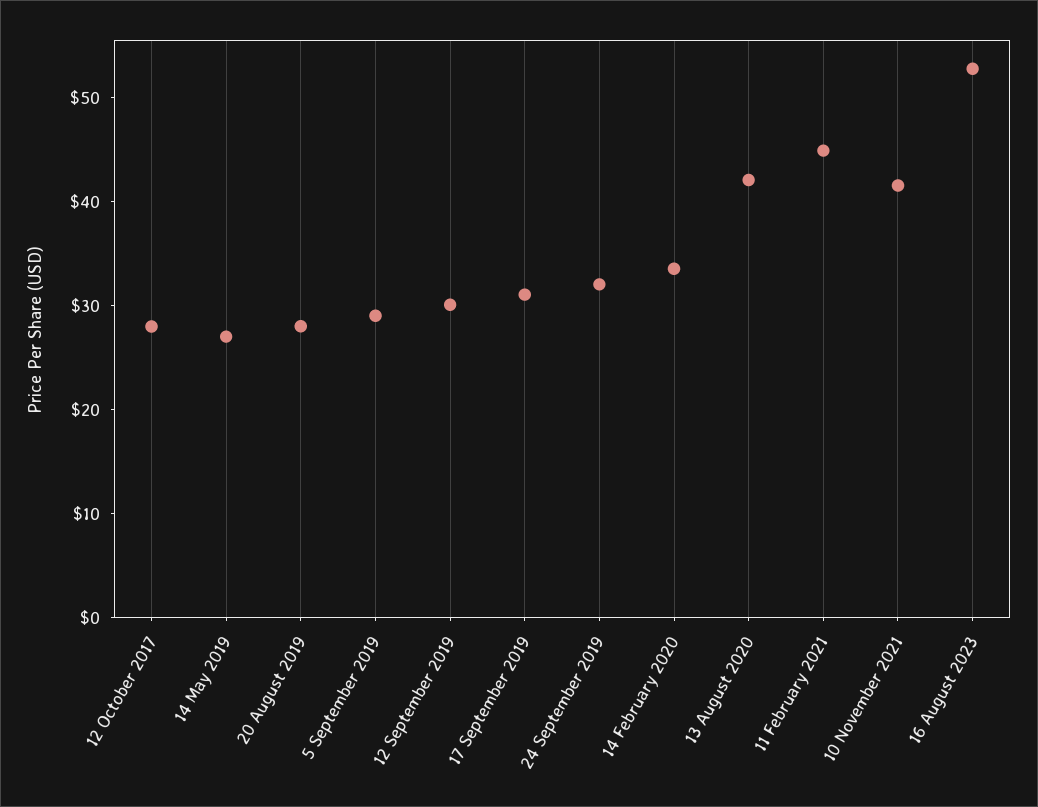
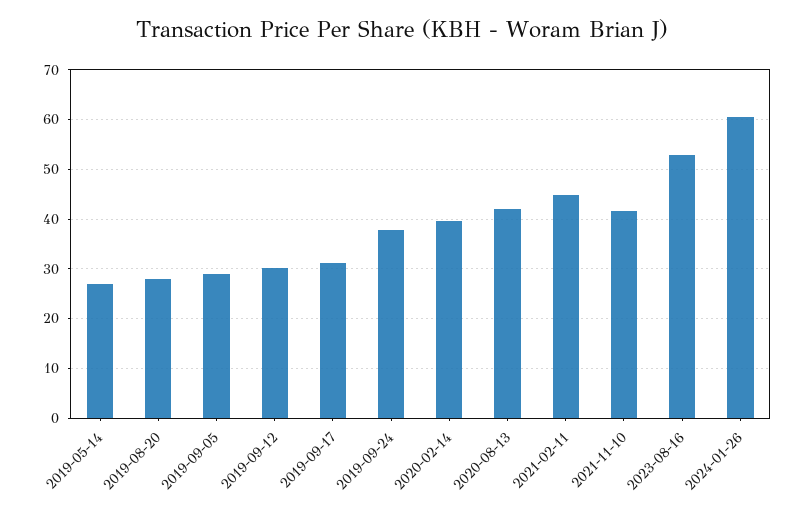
12 October 2017: 28 -> none
24 September 2019: 32 -> 38
14 February 2020: 34 -> 40
2024-01-26: none -> 60

